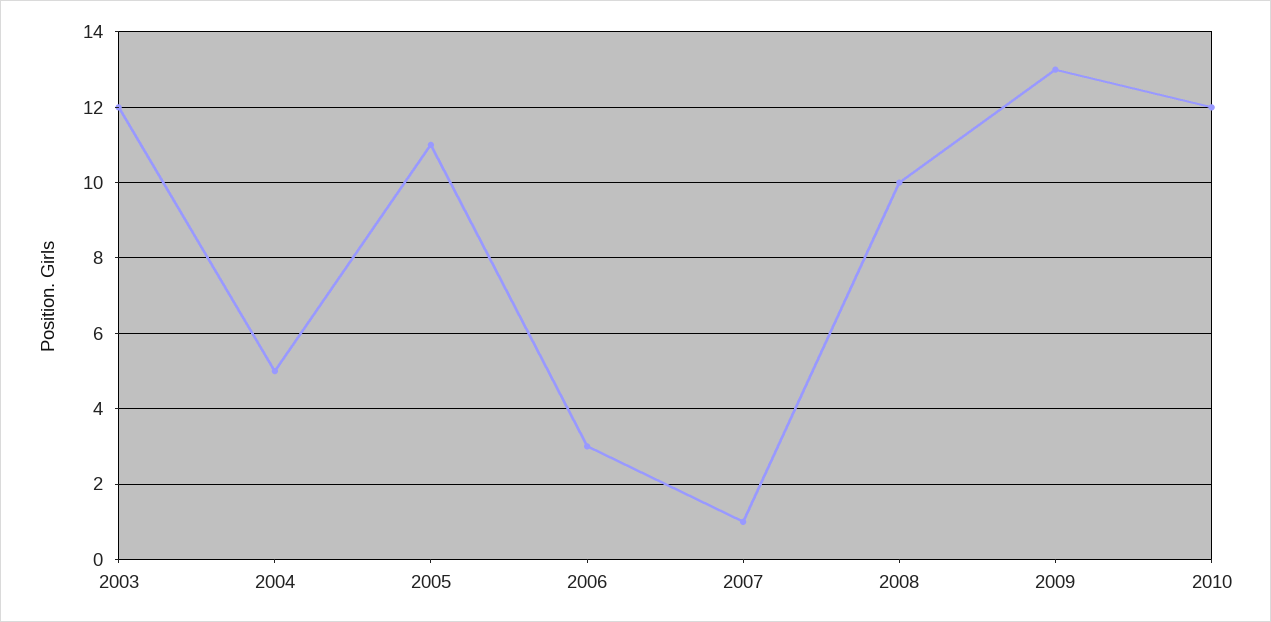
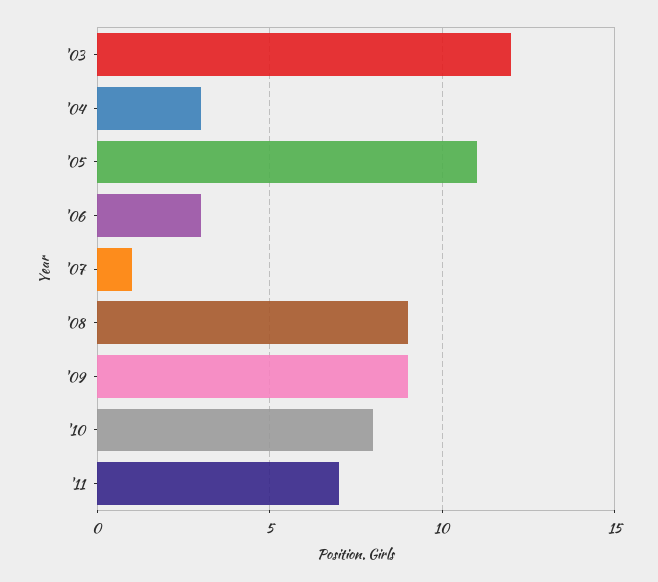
2004: 5 -> 3
2008: 10 -> 9
2009: 13 -> 9
2010: 12 -> 8
'11: none -> 7

